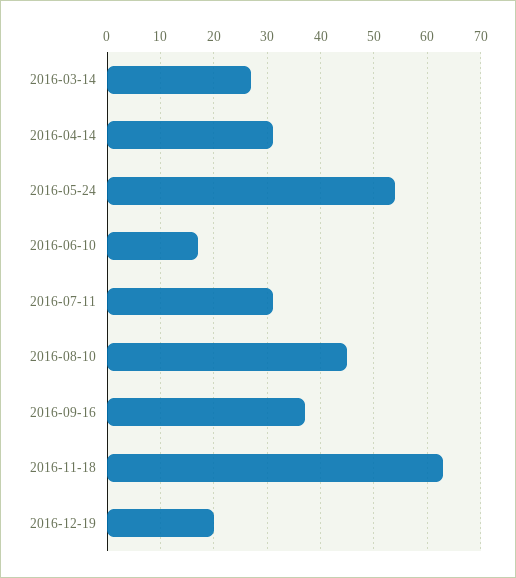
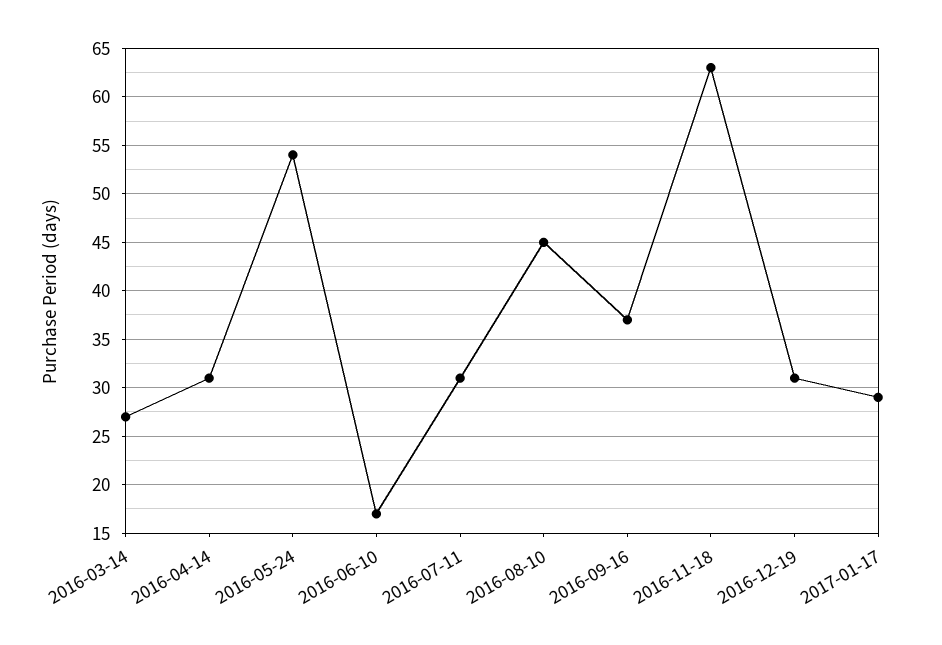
2016-12-19: 20 -> 31
2017-01-17: none -> 29

